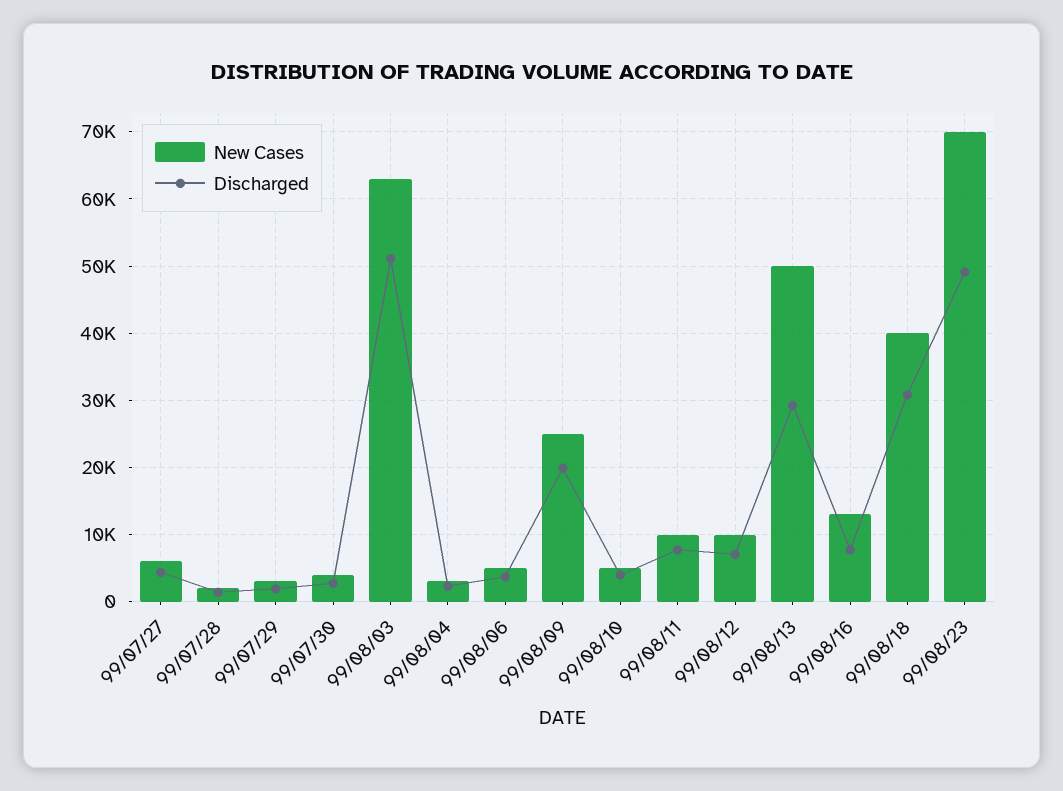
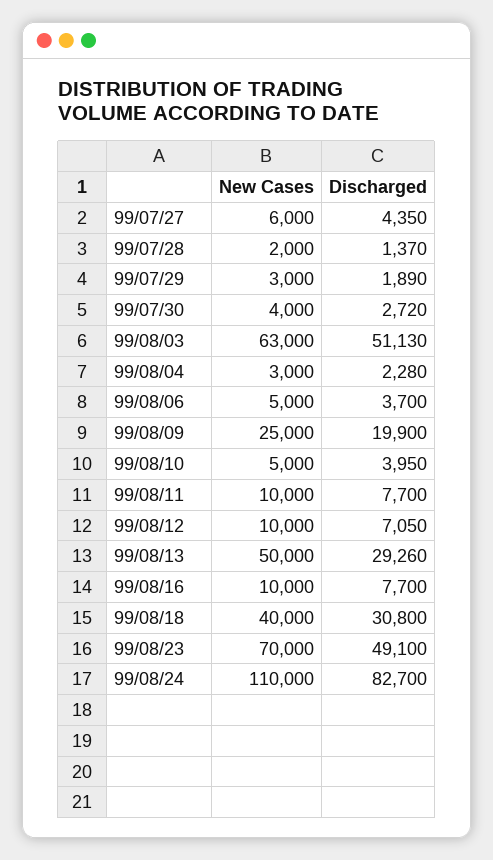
New Cases, 99/08/16: 13000 -> 10000
New Cases, 99/08/24: none -> 110000
Discharged, 99/08/24: none -> 82700

